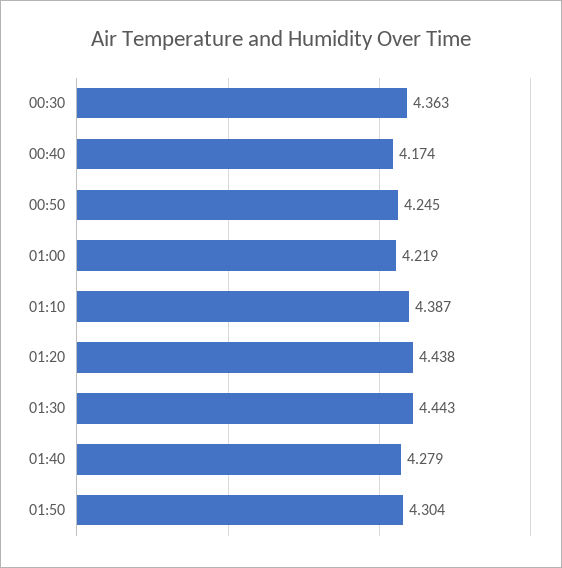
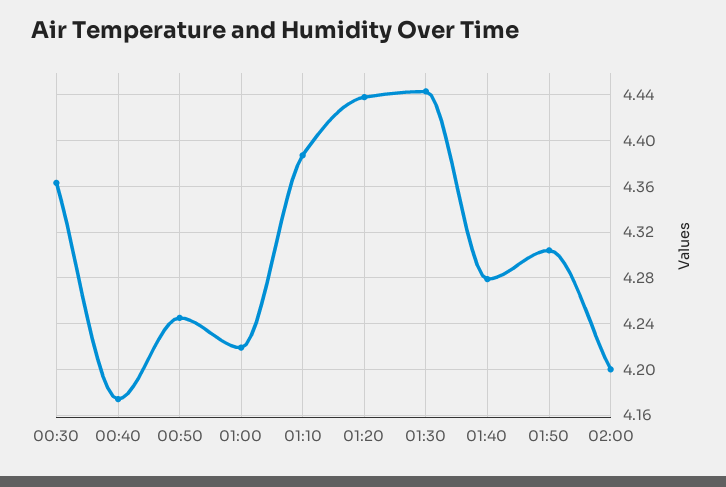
02:00: none -> 4.2

